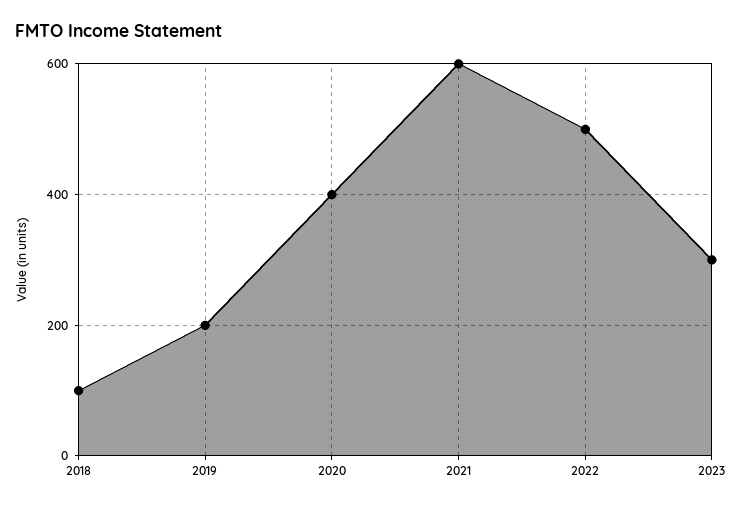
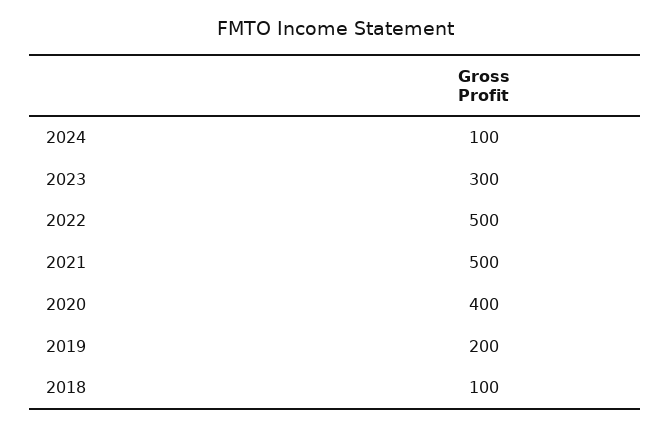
2021: 600 -> 500
2024: none -> 100

